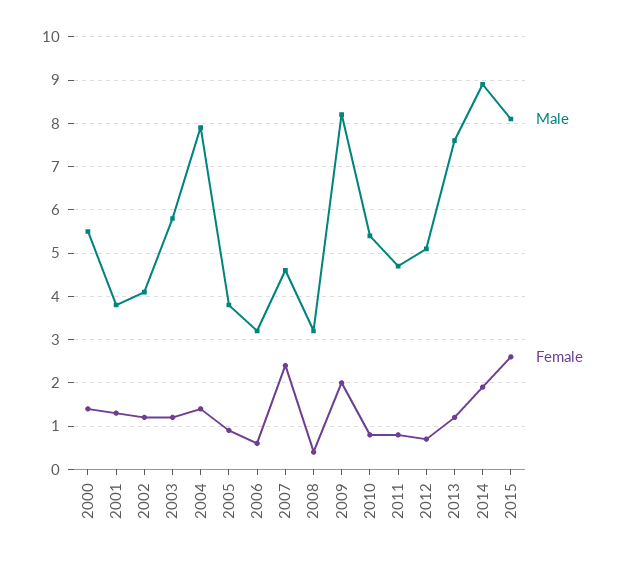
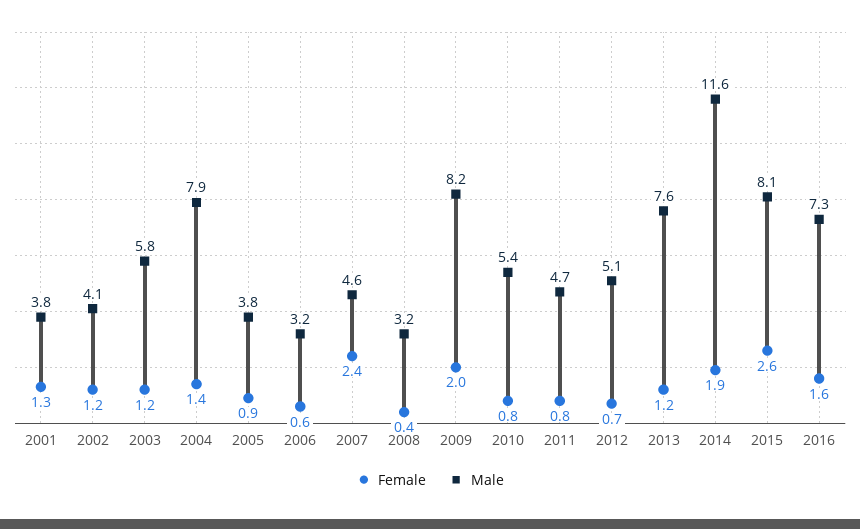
Male, 2000: 5.5 -> none
Female, 2000: 1.5 -> none
Male, 2014: 9 -> 11.6
Female, 2016: none -> 1.6
Male, 2016: none -> 7.3

